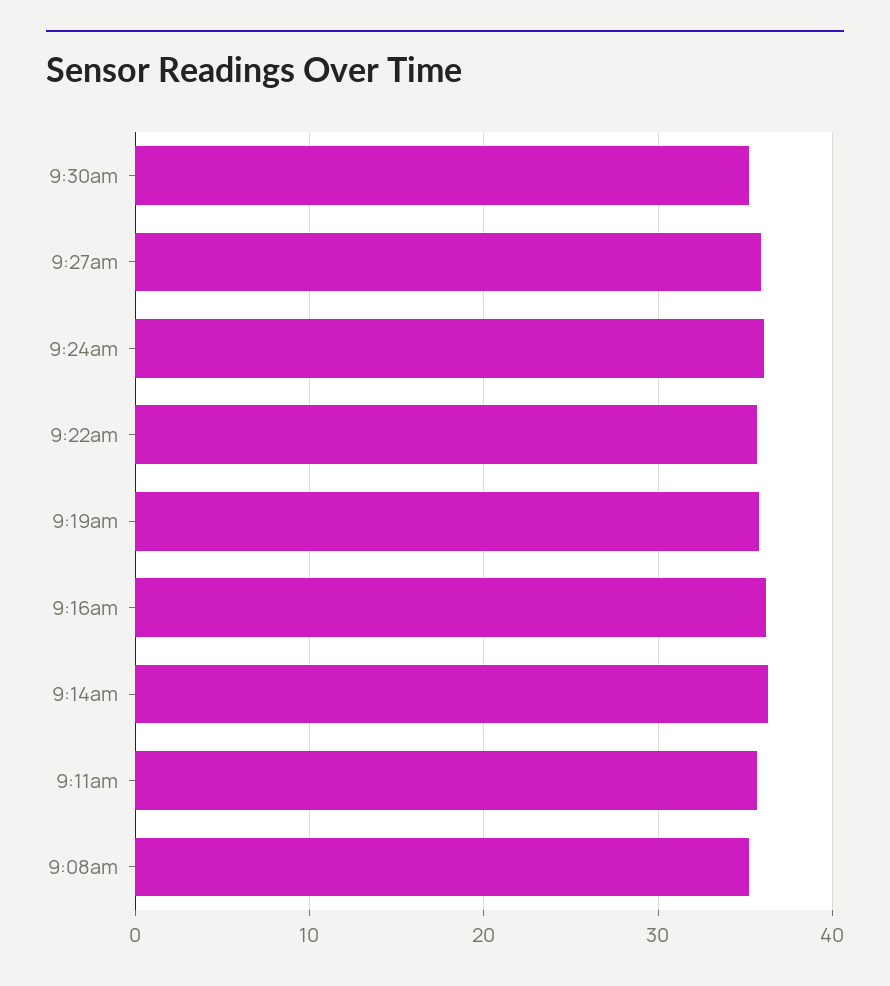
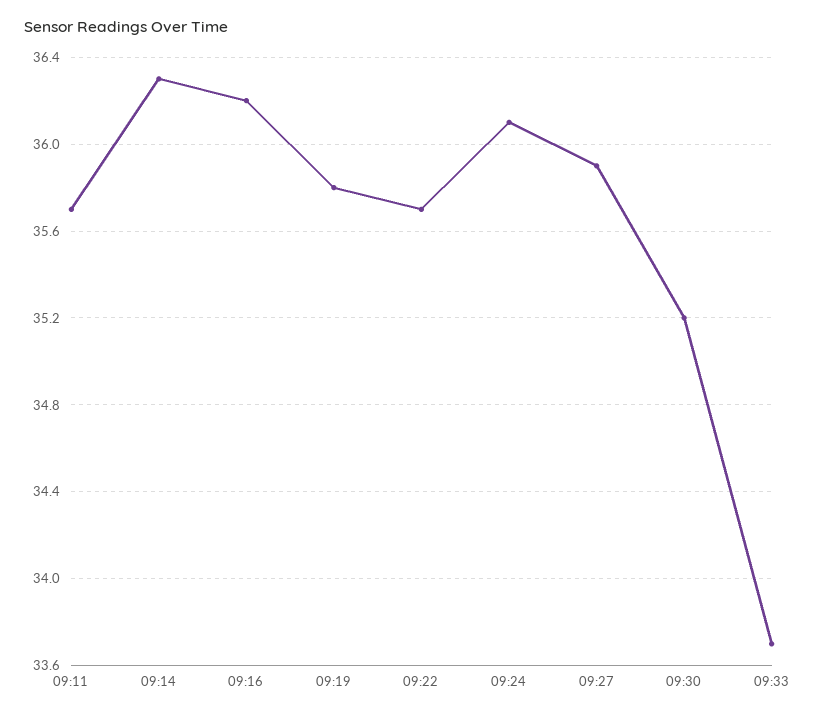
9:08am: 35 -> none
09:33: none -> 33.7

